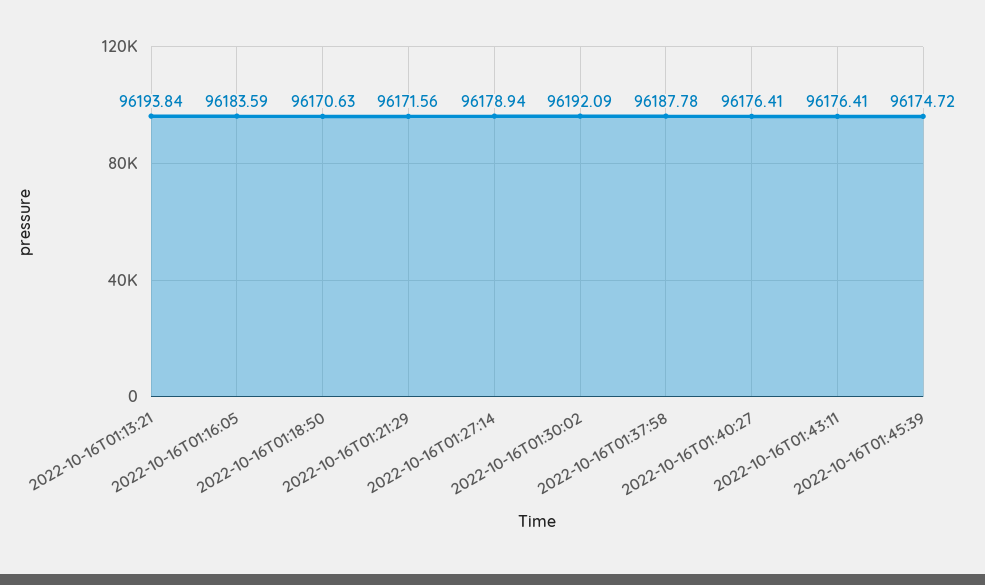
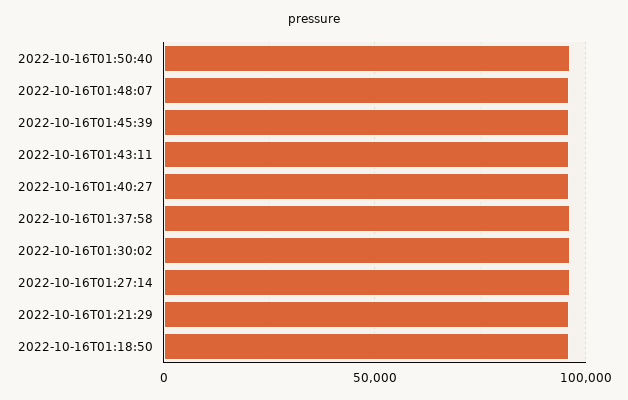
2022-10-16T01:13:21: 96193.84 -> none
2022-10-16T01:16:05: 96183.59 -> none
2022-10-16T01:50:40: none -> 95000
2022-10-16T01:48:07: none -> 95000

